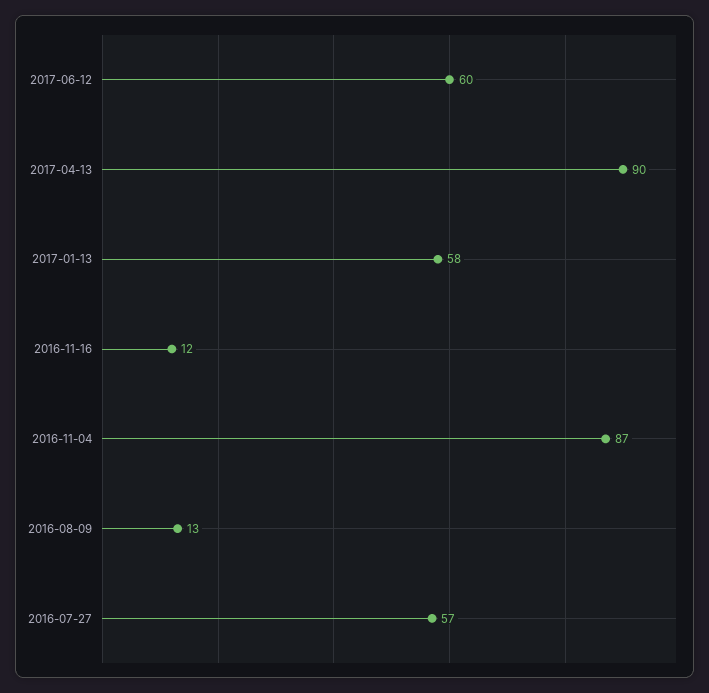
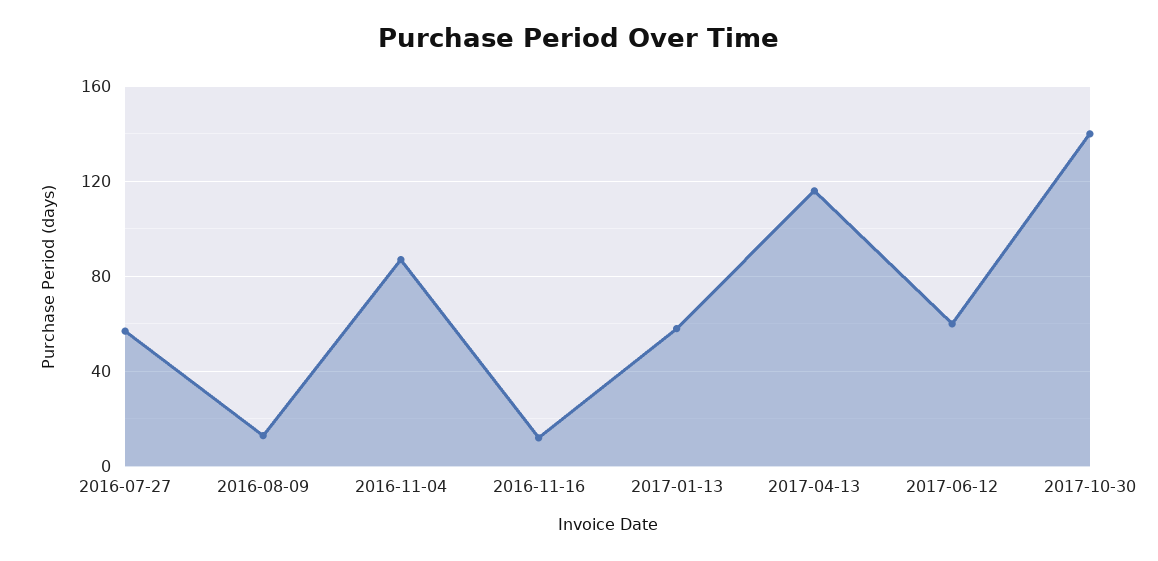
2017-04-13: 90 -> 115
2017-10-30: none -> 140

